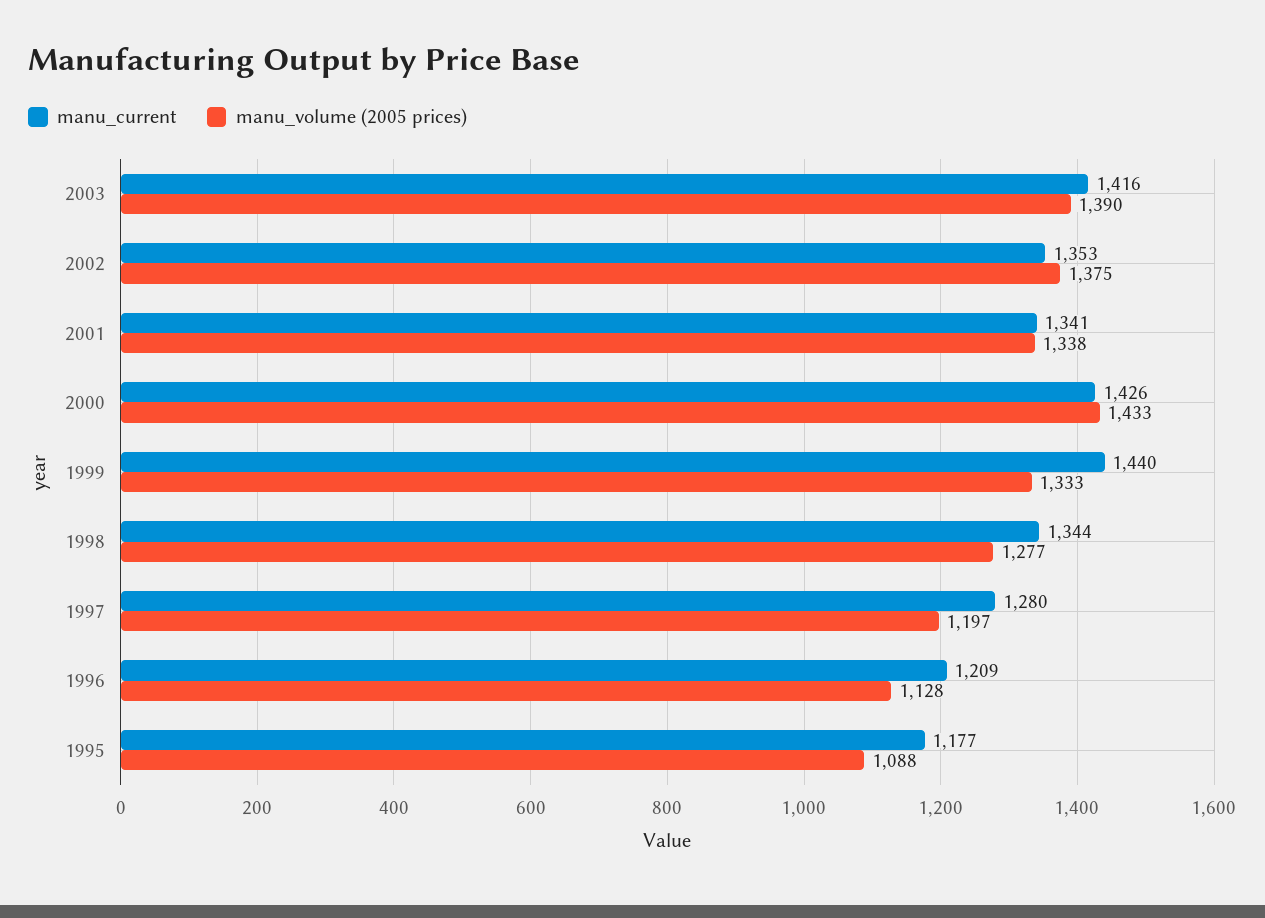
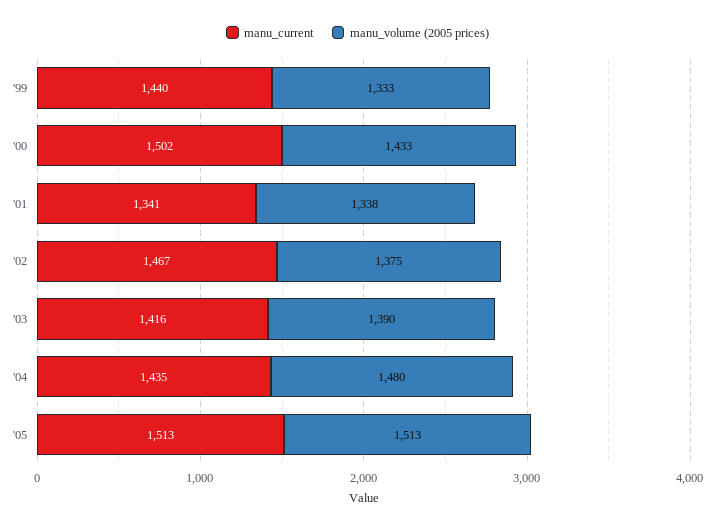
manu_current, 2002: 1353 -> 1467
manu_current, 2000: 1426 -> 1502
manu_current, 1998: 1344 -> none
manu_volume (2005 prices), 1998: 1277 -> none
manu_current, 1997: 1280 -> none
manu_volume (2005 prices), 1997: 1197 -> none
manu_current, 1996: 1209 -> none
manu_volume (2005 prices), 1996: 1128 -> none
manu_current, 1995: 1177 -> none
manu_volume (2005 prices), 1995: 1088 -> none
manu_current, '04: none -> 1435
manu_volume (2005 prices), '04: none -> 1480
manu_current, '05: none -> 1513
manu_volume (2005 prices), '05: none -> 1513

